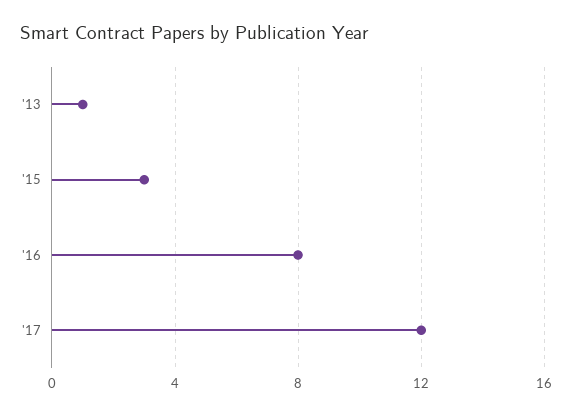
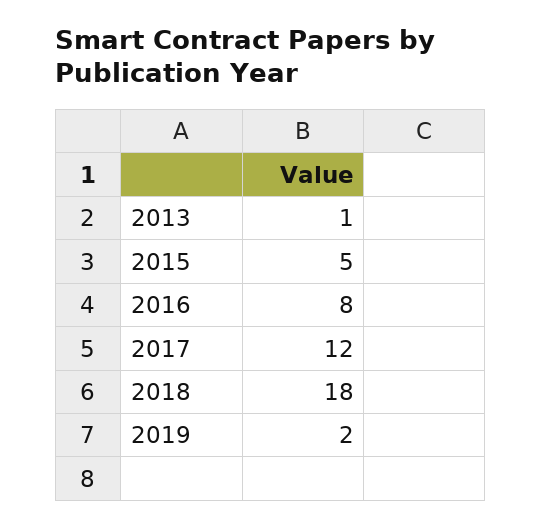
'15: 3 -> 5
2018: none -> 18
2019: none -> 2

